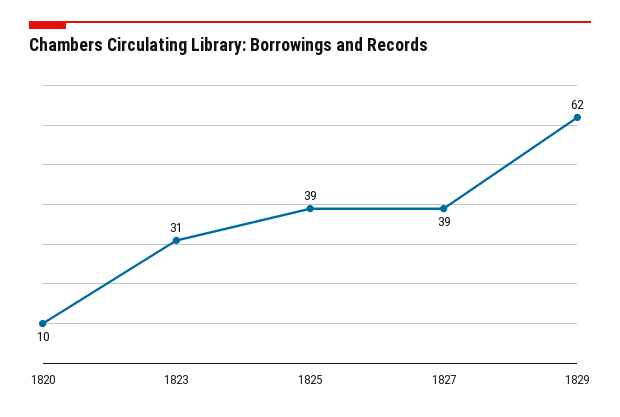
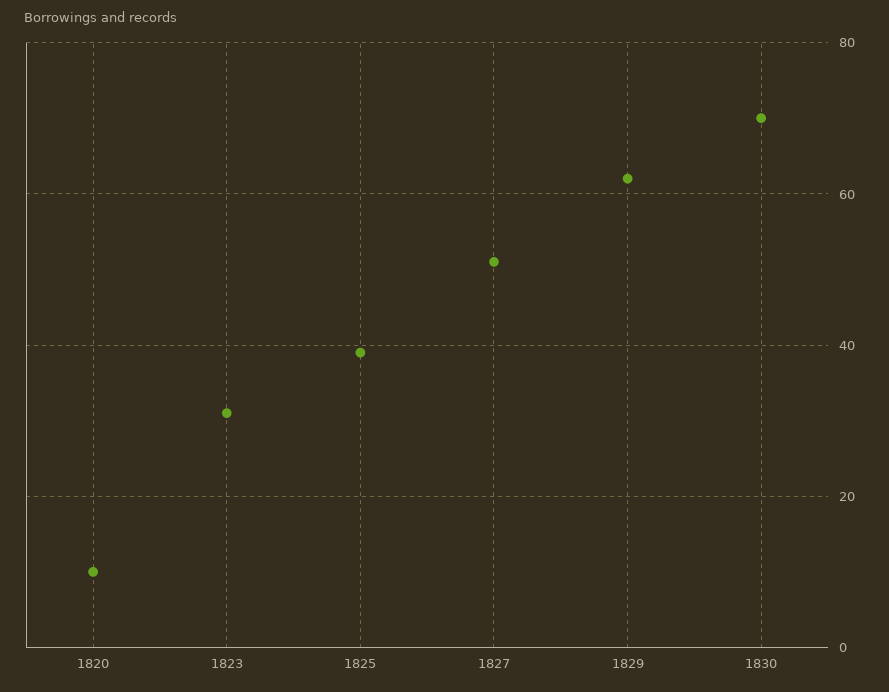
1827: 39 -> 50
1830: none -> 70

